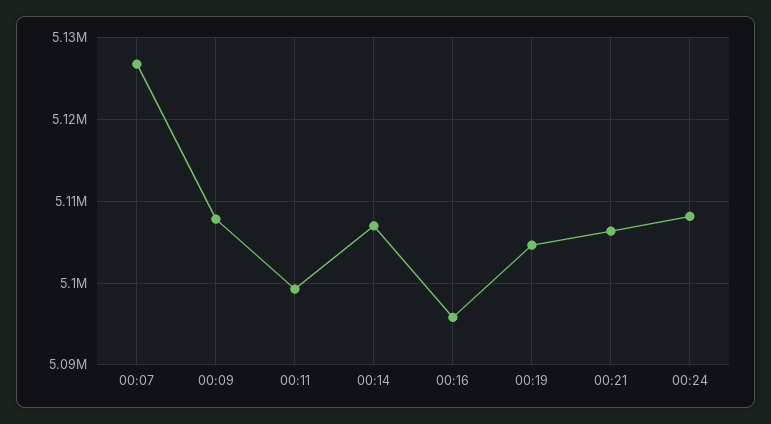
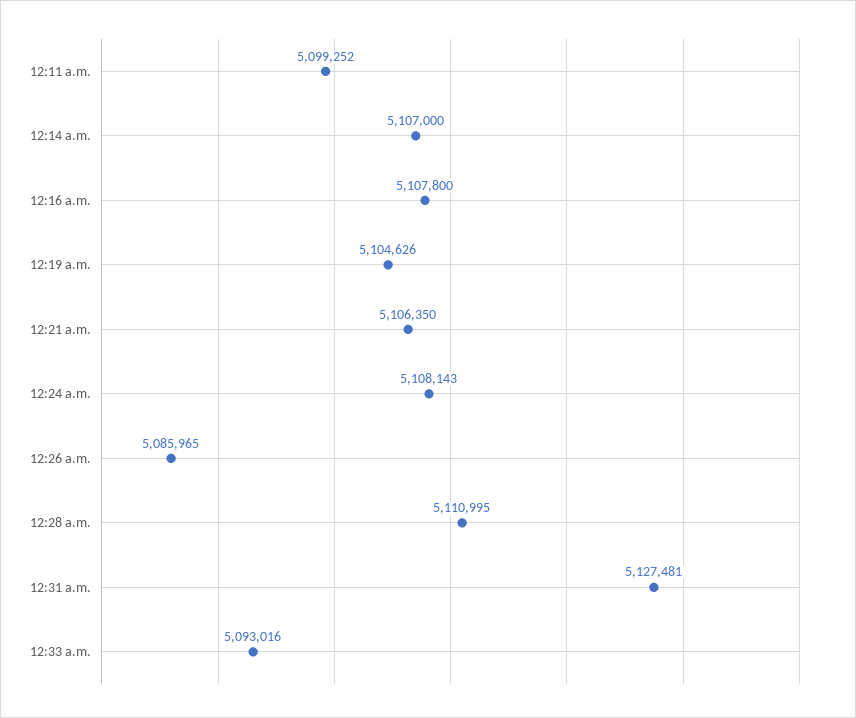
00:07: 5127000 -> none
00:09: 5108000 -> none
00:16: 5096000 -> 5107800
12:26 a.m.: none -> 5085965
12:28 a.m.: none -> 5110995
12:31 a.m.: none -> 5127481
12:33 a.m.: none -> 5093016

